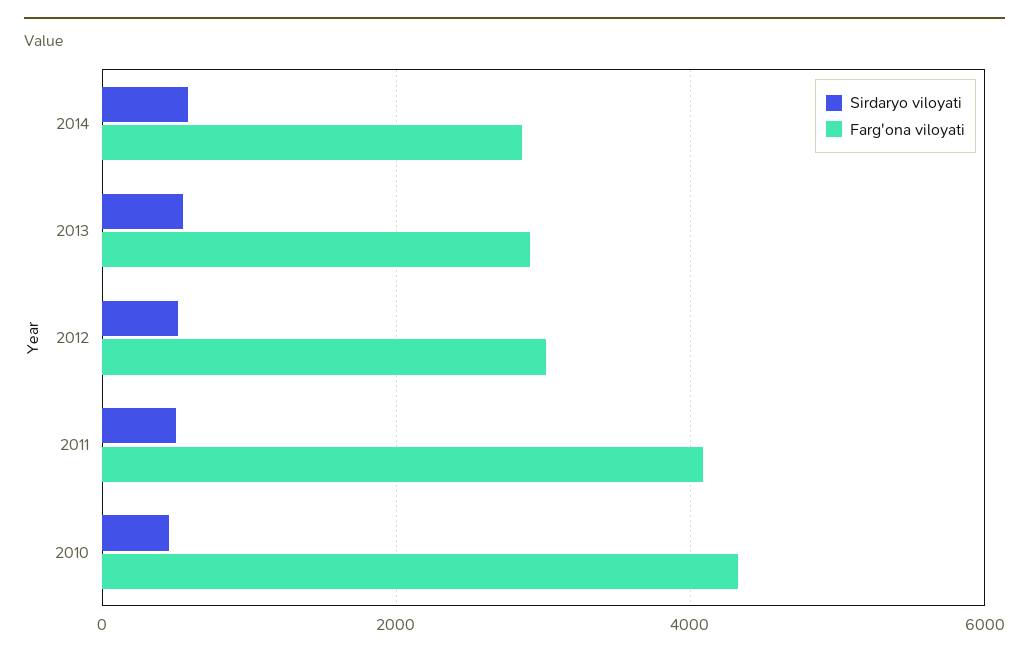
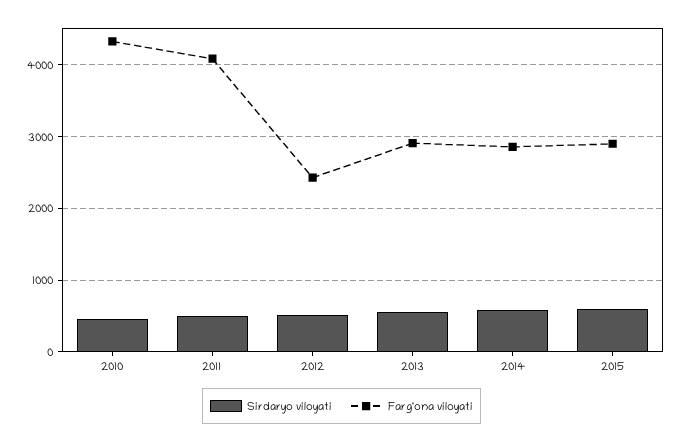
Farg'ona viloyati, 2012: 3000 -> 2400
Sirdaryo viloyati, 2015: none -> 600
Farg'ona viloyati, 2015: none -> 2900

